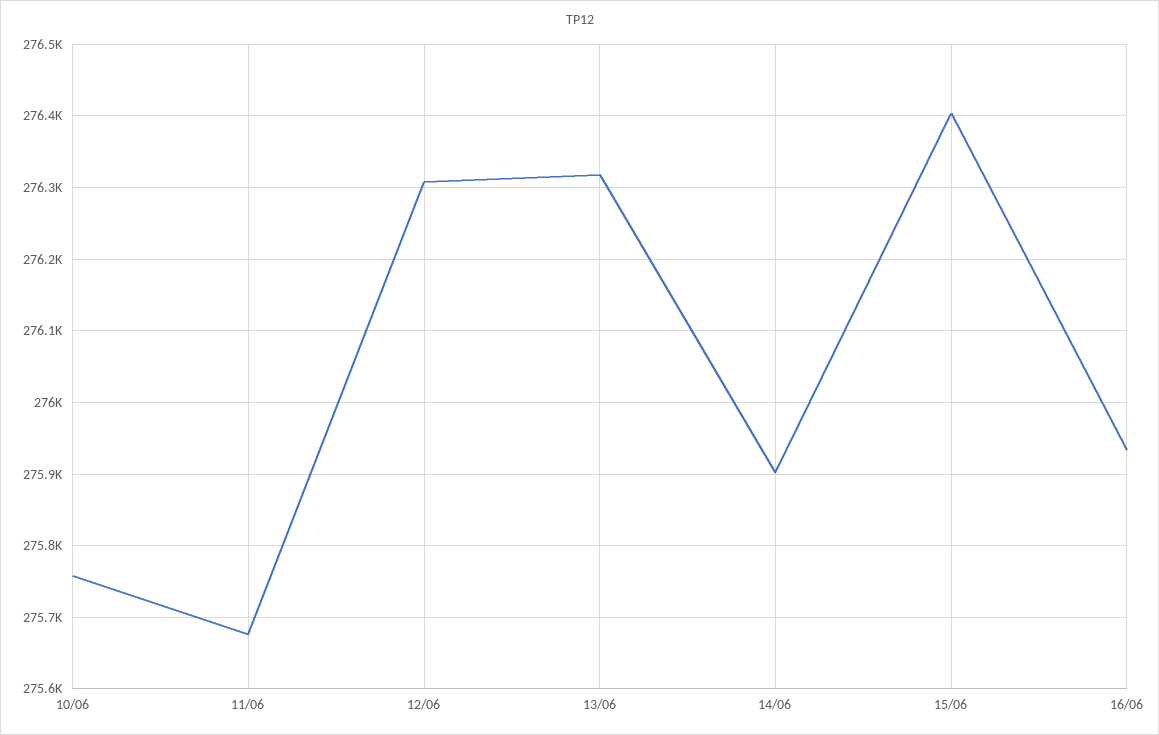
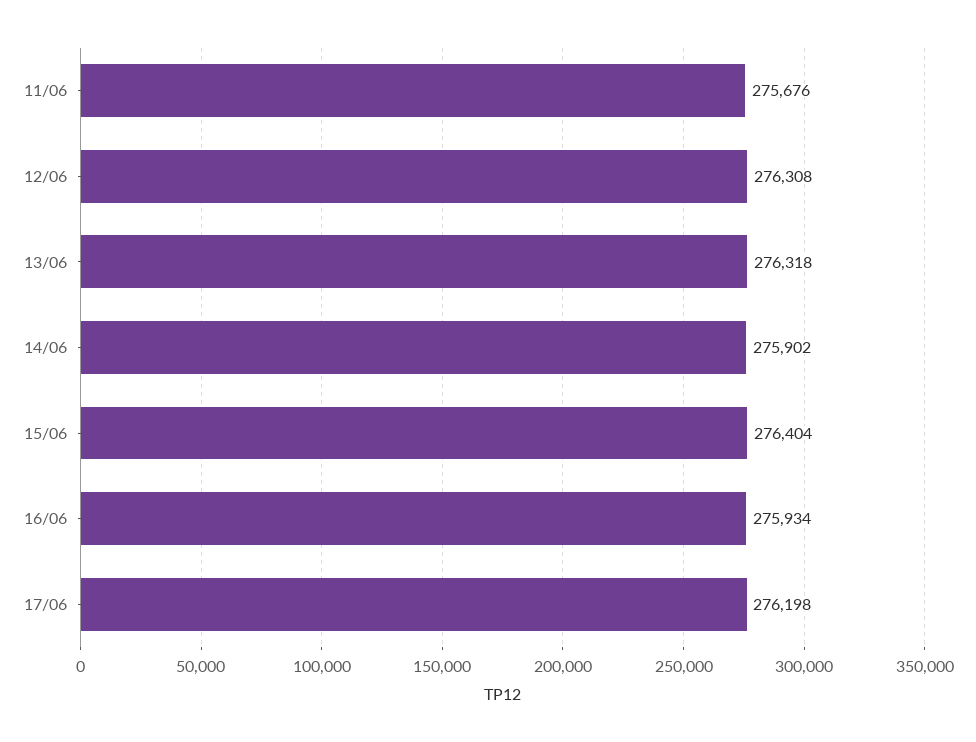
10/06: 275760 -> none
17/06: none -> 276198

